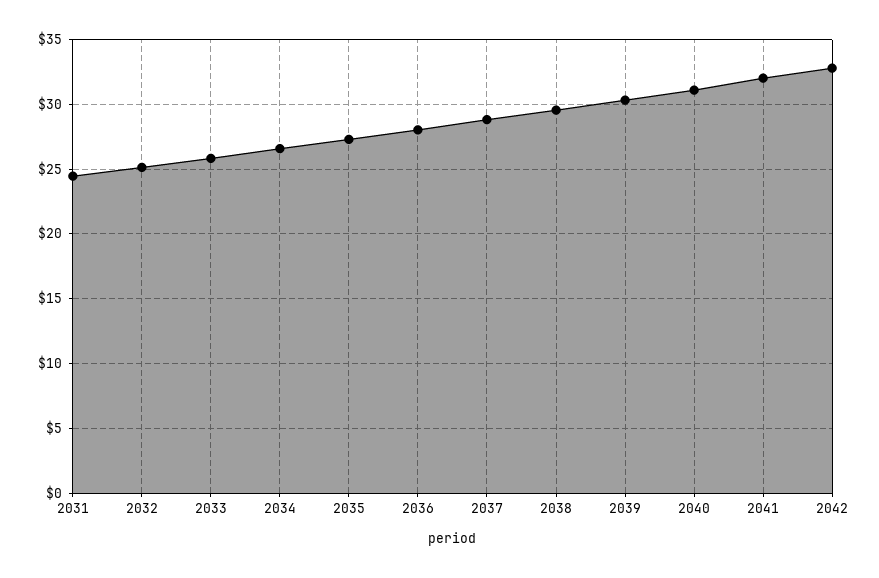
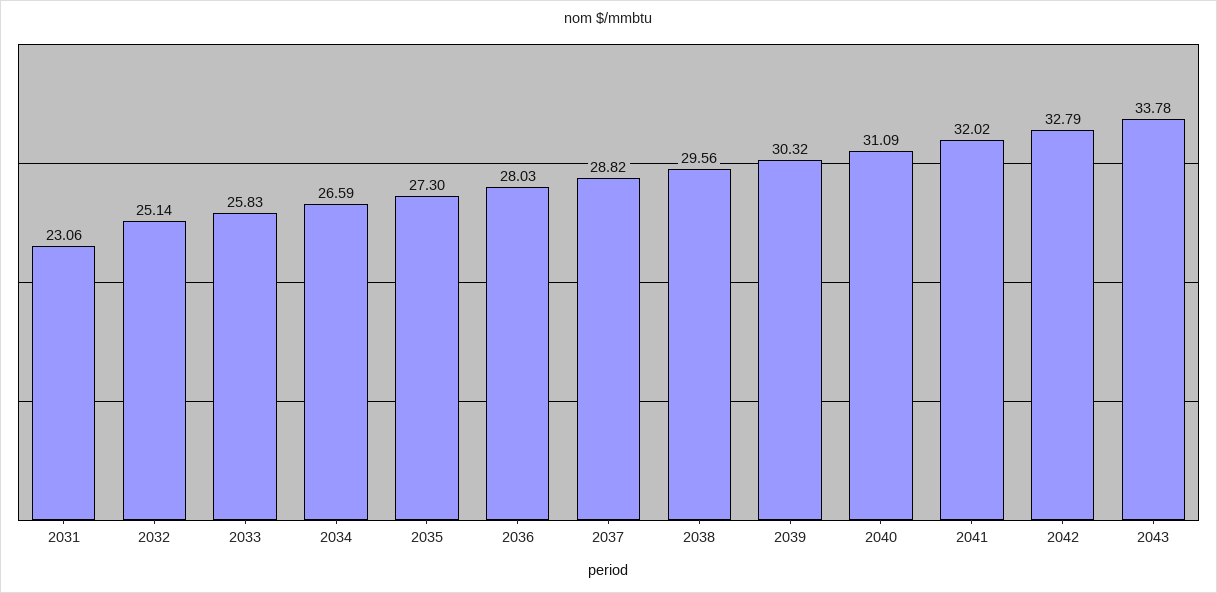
2031: 24.5 -> 23.06
2043: none -> 33.78

